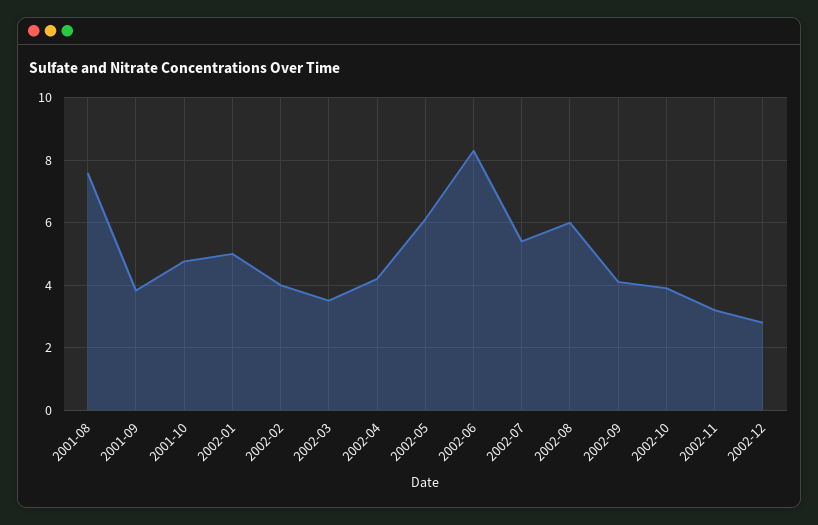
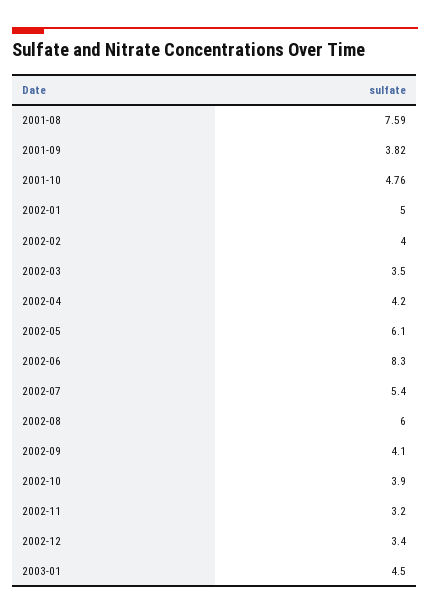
2002-12: 2.8 -> 3.4
2003-01: none -> 4.5

